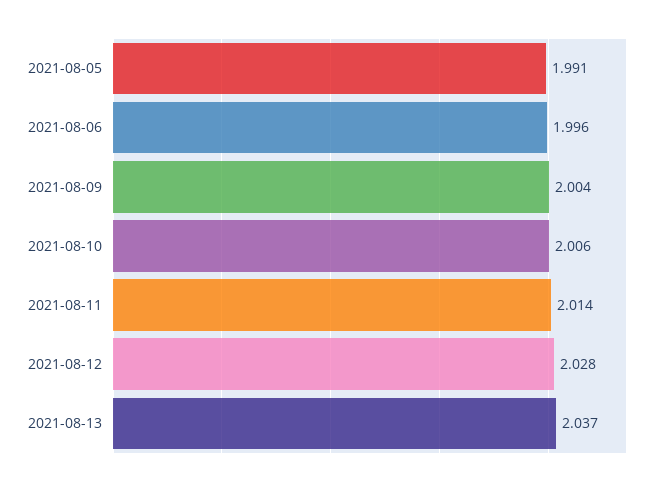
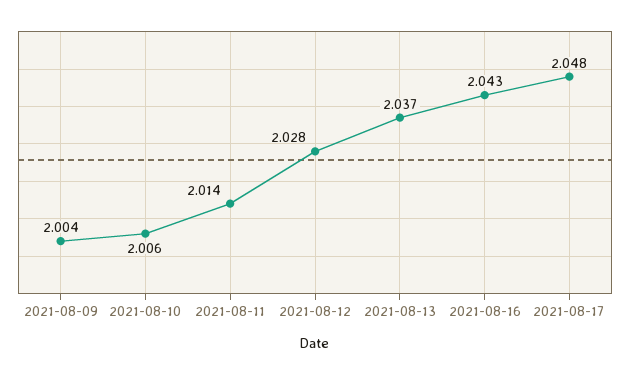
2021-08-05: 1.991 -> none
2021-08-06: 1.996 -> none
2021-08-16: none -> 2.043
2021-08-17: none -> 2.048

